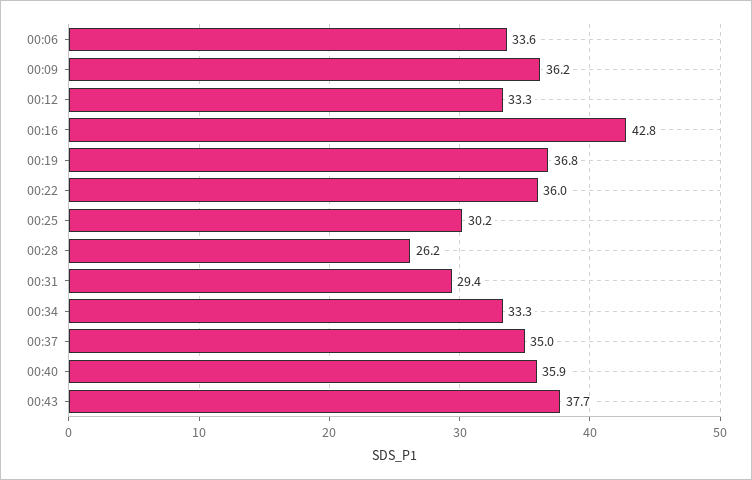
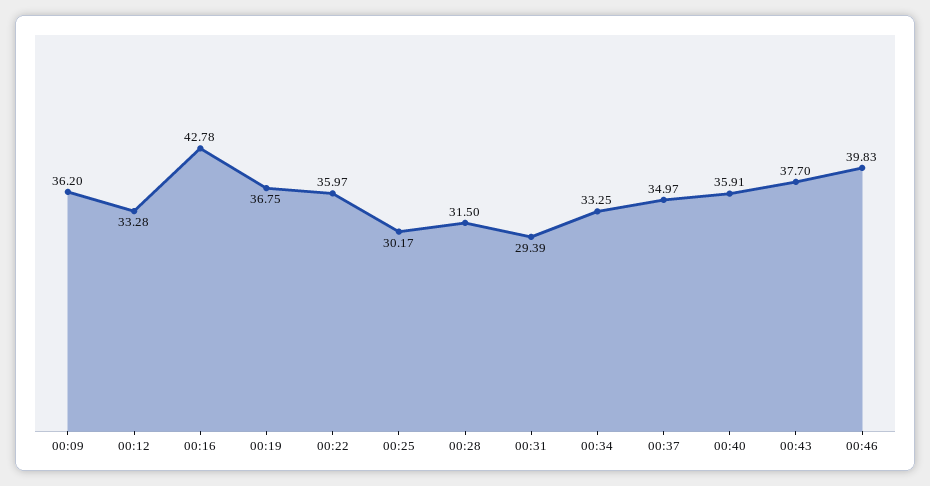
00:06: 33.6 -> none
00:28: 26.2 -> 31.5
00:46: none -> 39.83

